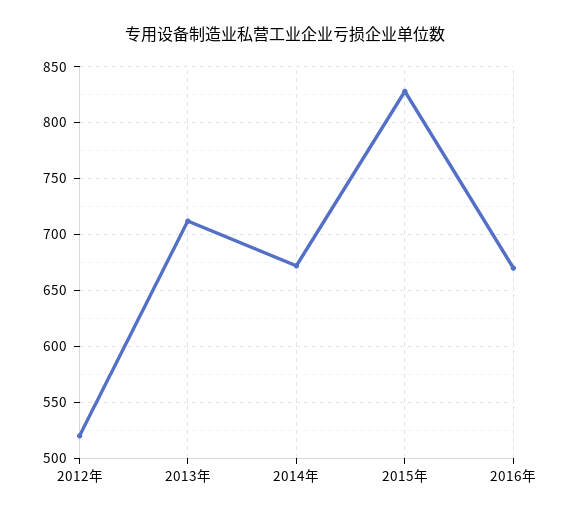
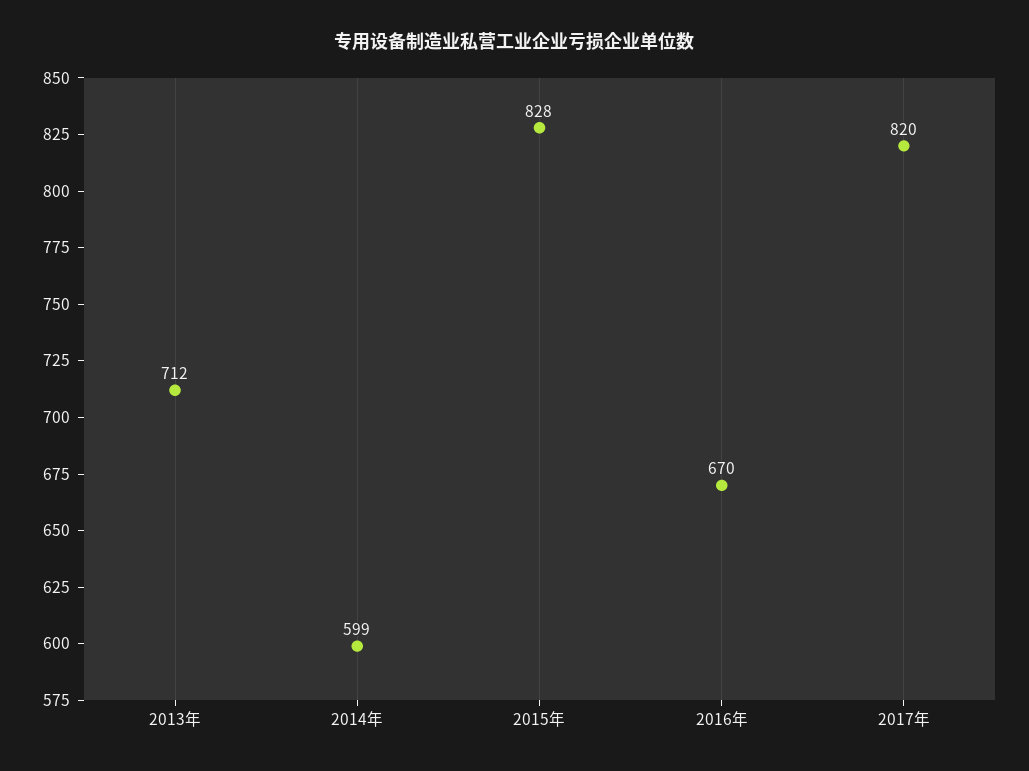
2012年: 520 -> none
2014年: 670 -> 599
2017年: none -> 820

